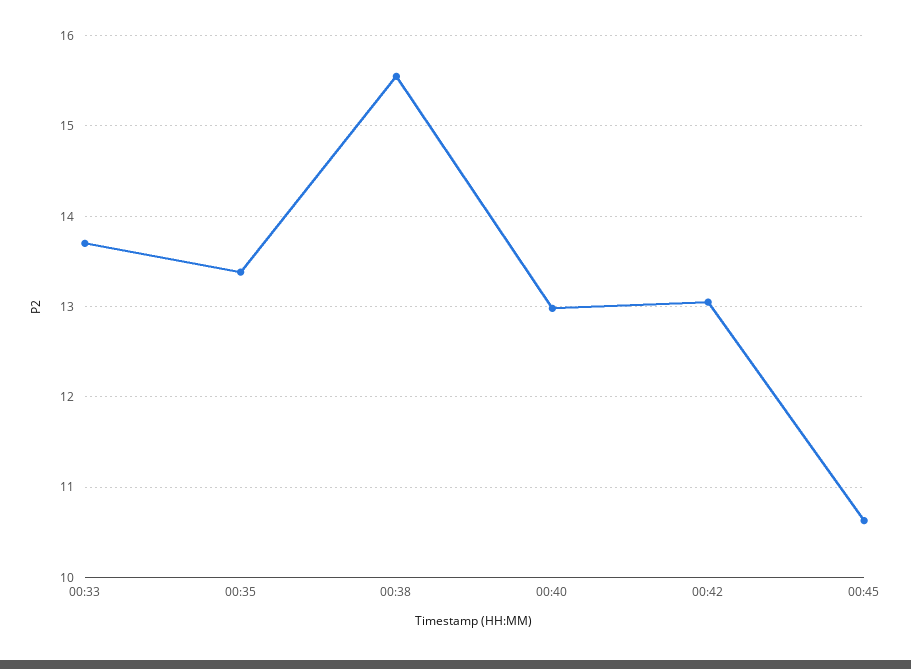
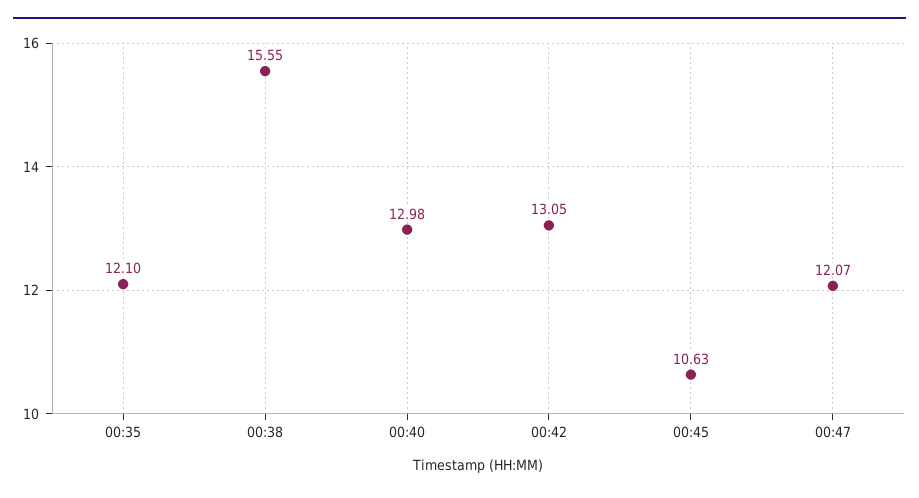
00:33: 13.7 -> none
00:35: 13.4 -> 12.1
00:47: none -> 12.07

